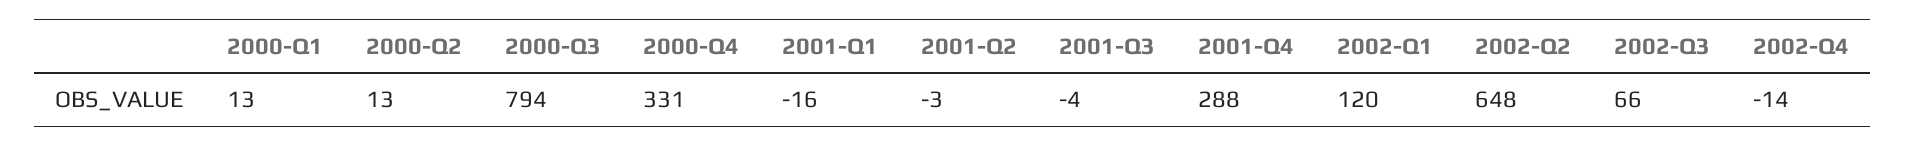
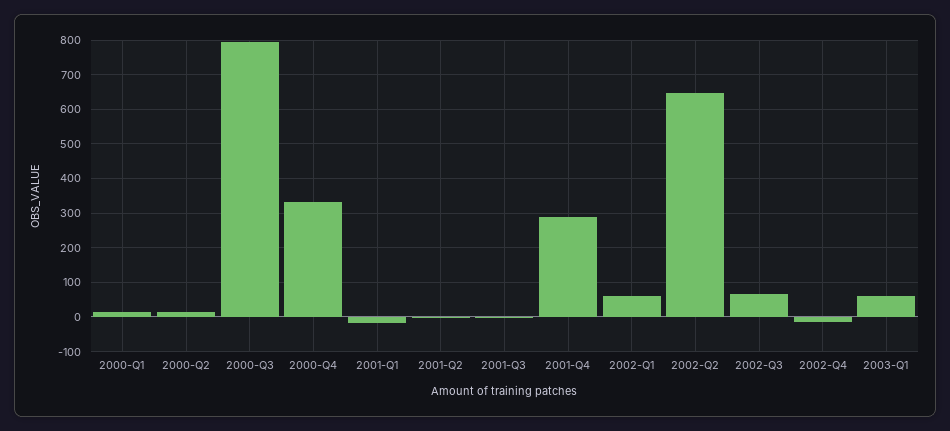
2002-Q1: 120 -> 60
2003-Q1: none -> 60

